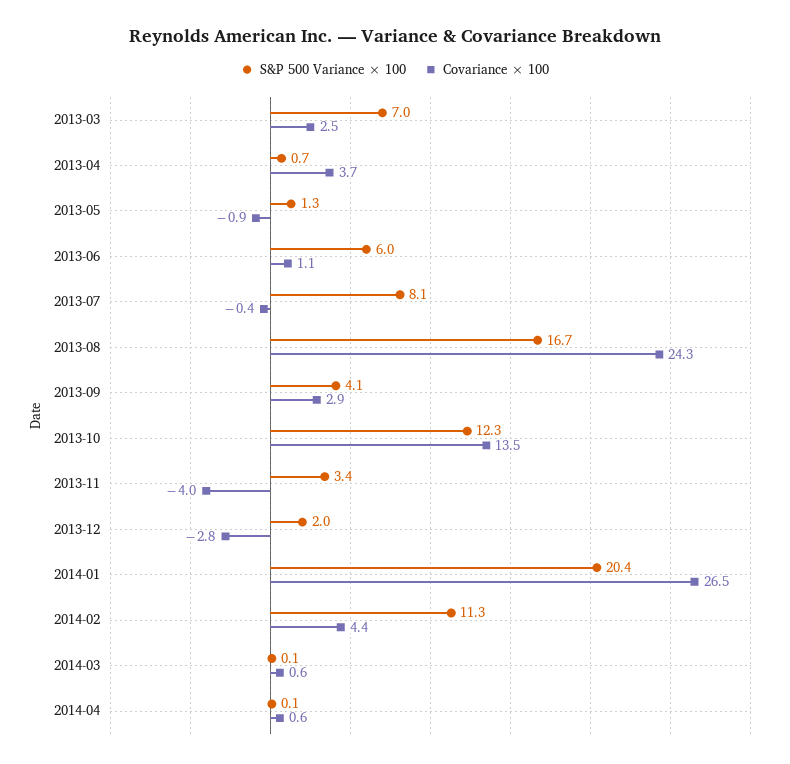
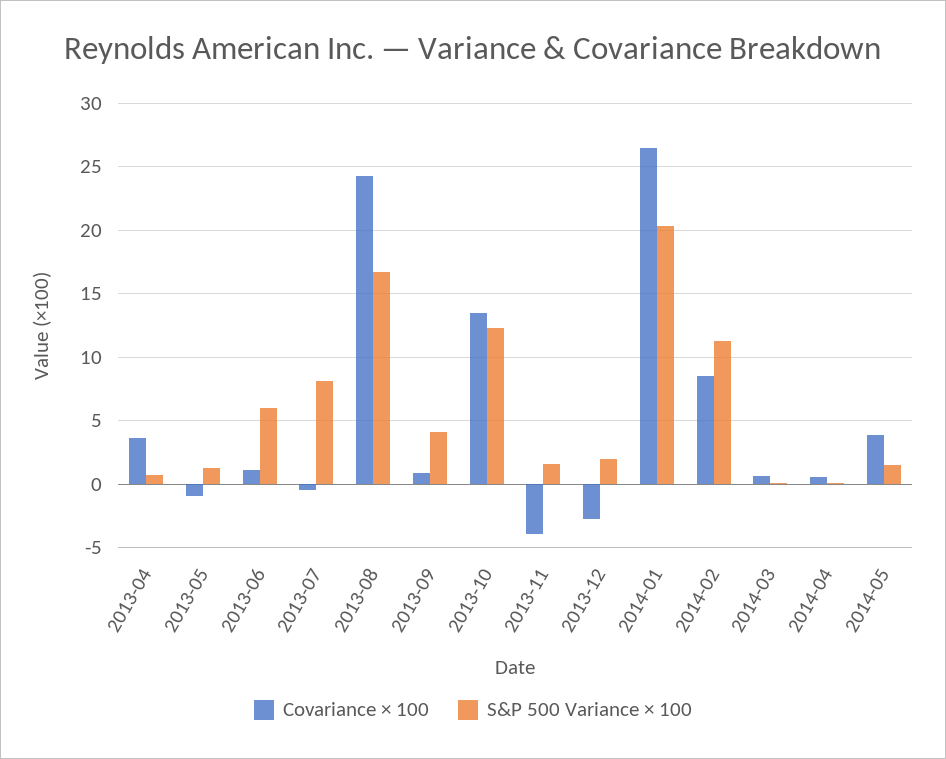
S&P 500 Variance × 100, 2013-03: 7 -> none
Covariance × 100, 2013-03: 2.5 -> none
Covariance × 100, 2013-09: 2.9 -> 1
S&P 500 Variance × 100, 2013-11: 3.4 -> 1.5
Covariance × 100, 2014-02: 4.4 -> 8.5
Covariance × 100, 2014-05: none -> 4
S&P 500 Variance × 100, 2014-05: none -> 1.5

